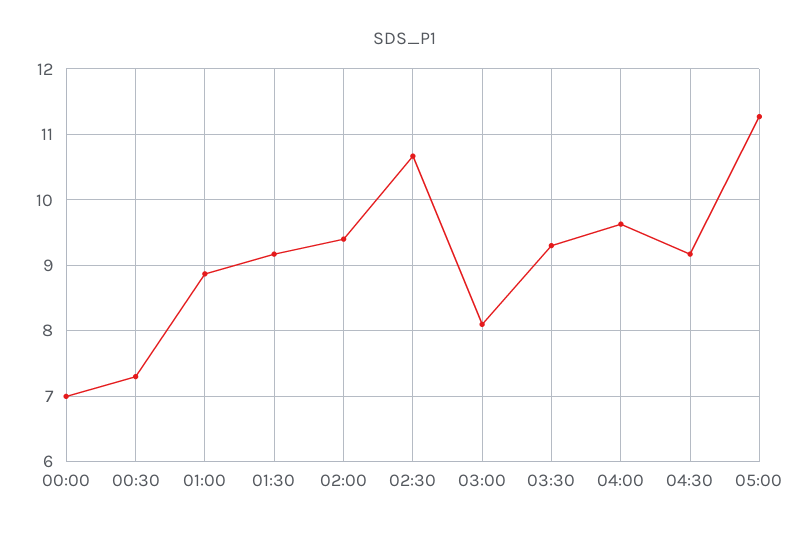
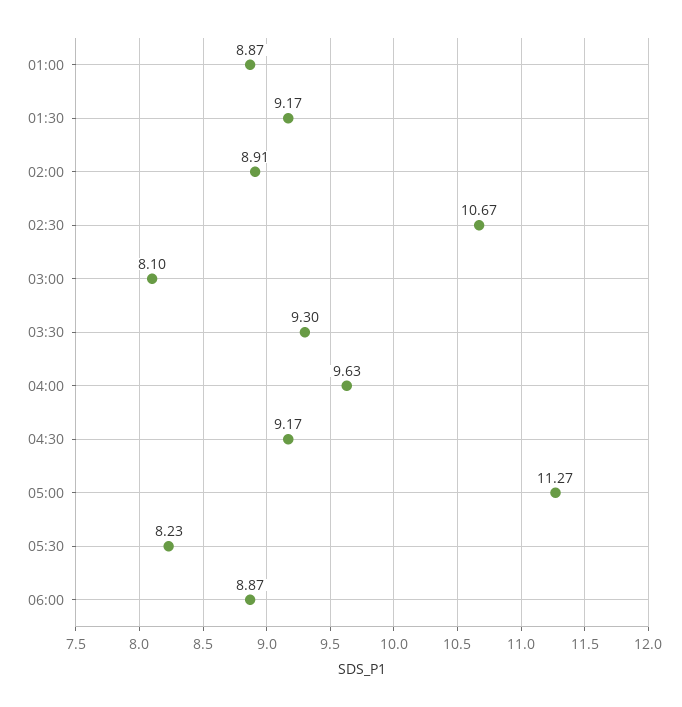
00:00: 7 -> none
00:30: 7.3 -> none
02:00: 9.4 -> 8.91
05:30: none -> 8.23
06:00: none -> 8.87

